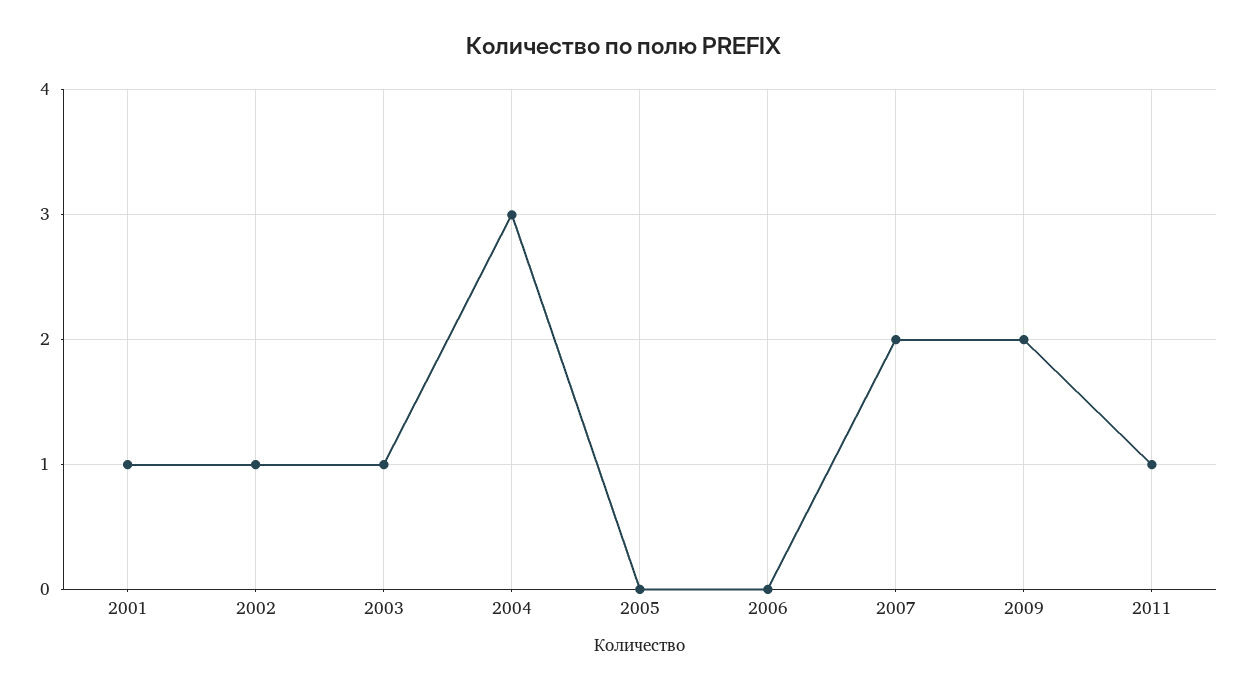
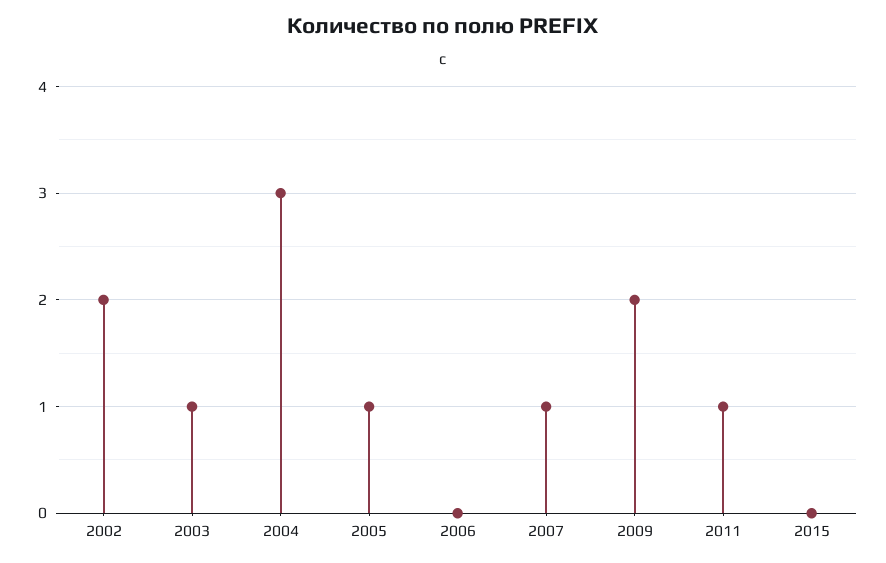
2001: 1 -> none
2002: 1 -> 2
2005: 0 -> 1
2007: 2 -> 1
2015: none -> 0

